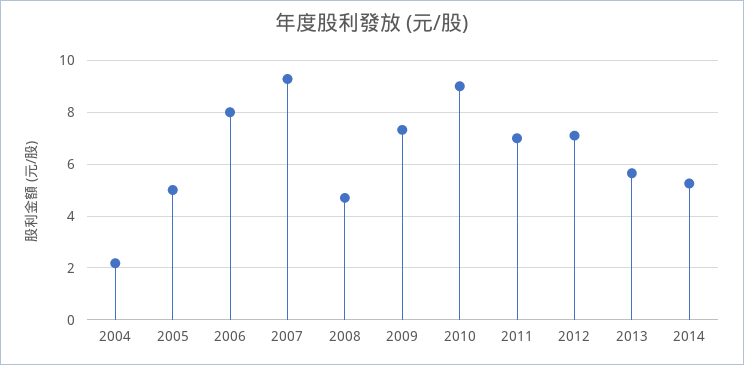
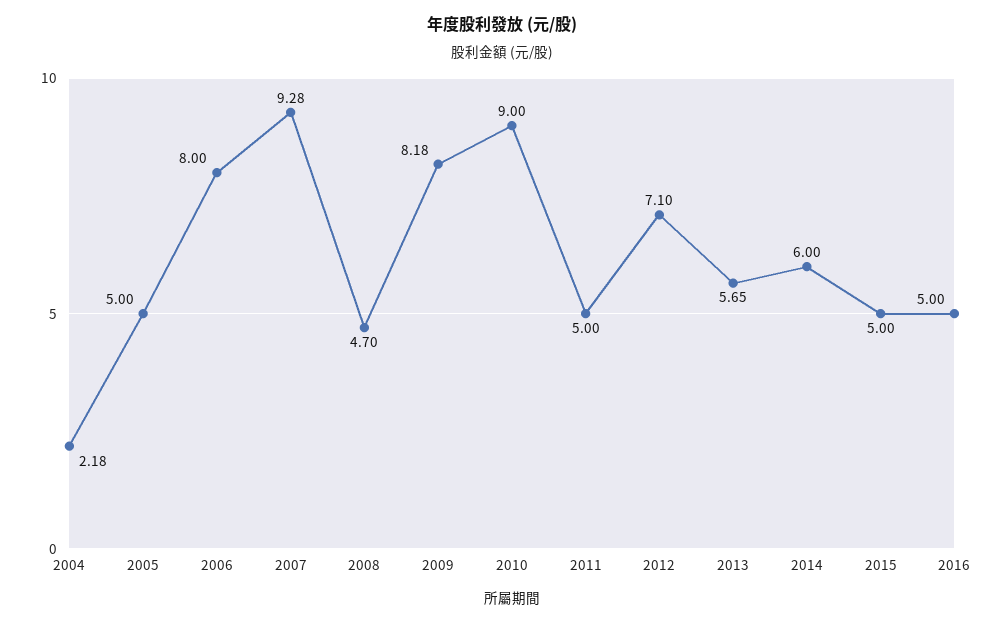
2009: 7.25 -> 8.18
2011: 7 -> 5
2014: 5.25 -> 6
2015: none -> 5
2016: none -> 5

